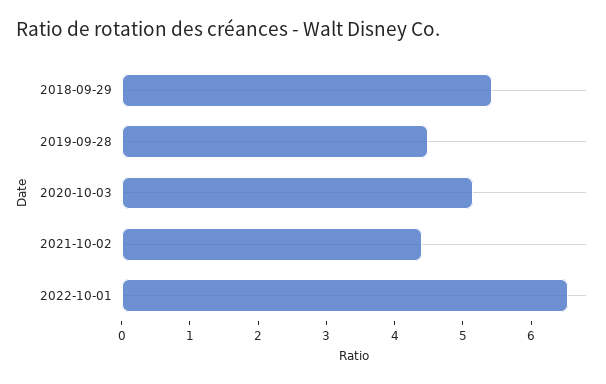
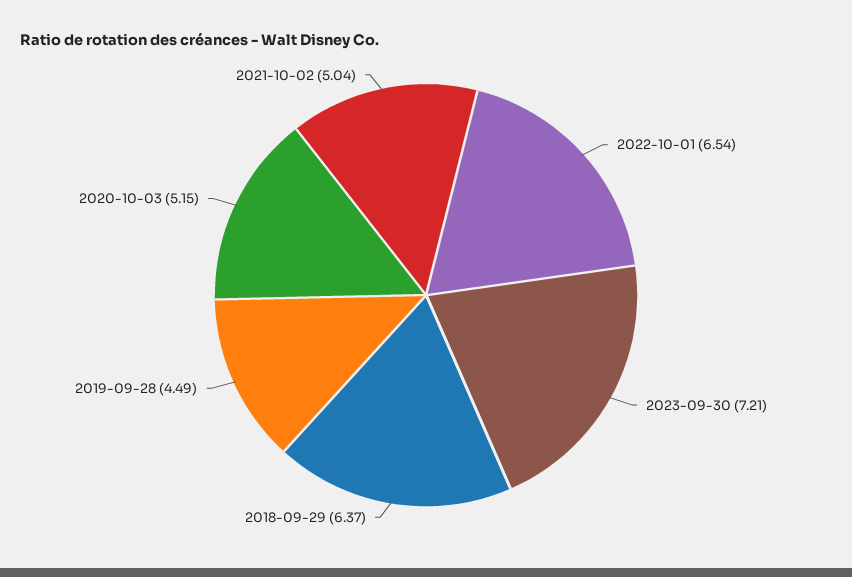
2018-09-29: 5.4 -> 6.37
2021-10-02: 4.4 -> 5.04
2023-09-30: none -> 7.21

